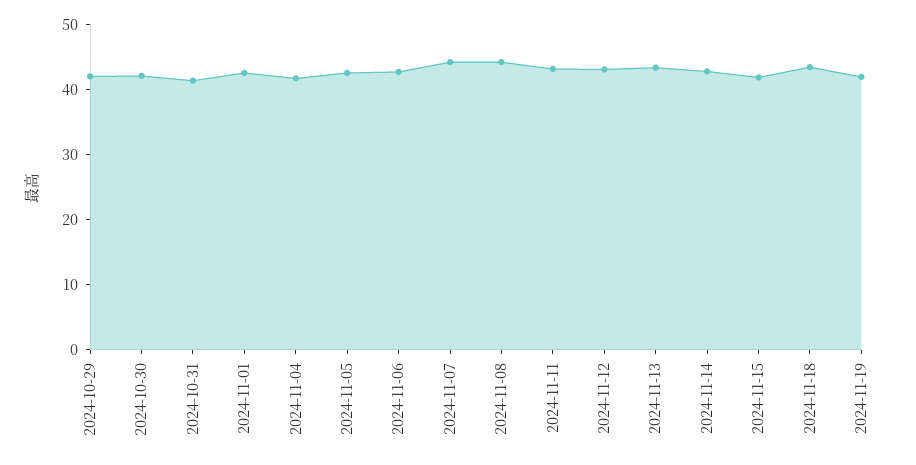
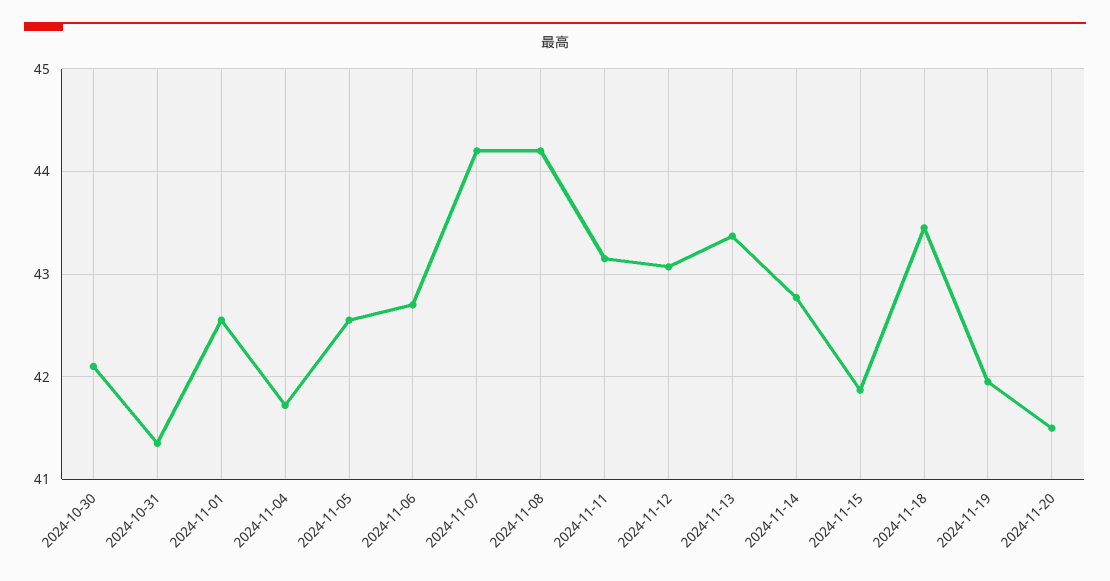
2024-10-29: 42 -> none
2024-11-20: none -> 41.5

